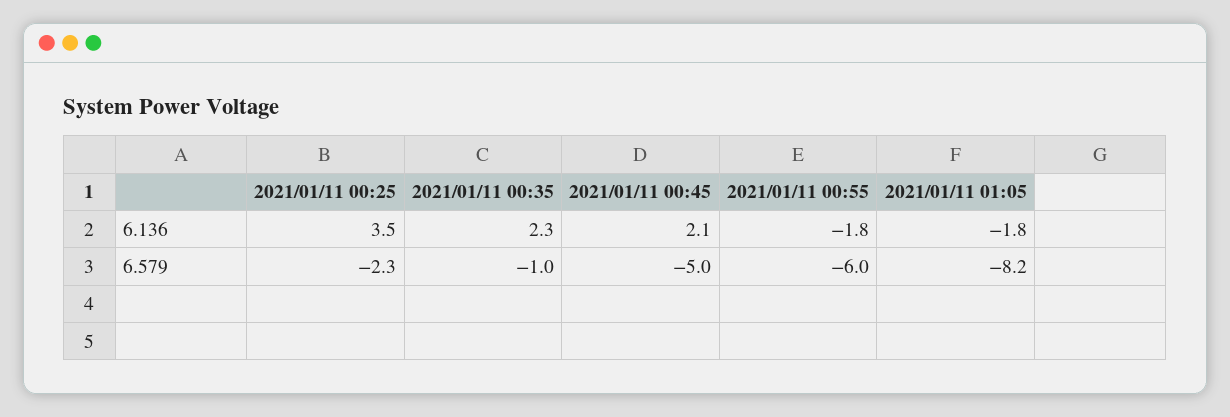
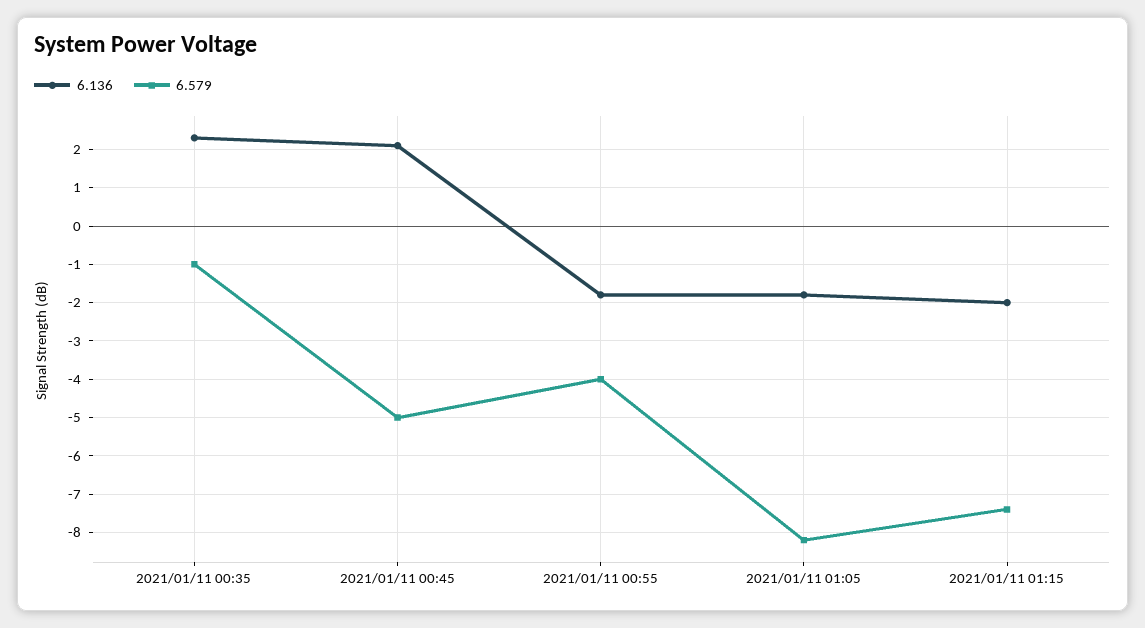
6.136, 2021/01/11 00:25: 3.5 -> none
6.579, 2021/01/11 00:25: -2.3 -> none
6.579, 2021/01/11 00:55: -6 -> -4
6.136, 2021/01/11 01:15: none -> -2
6.579, 2021/01/11 01:15: none -> -7.5

